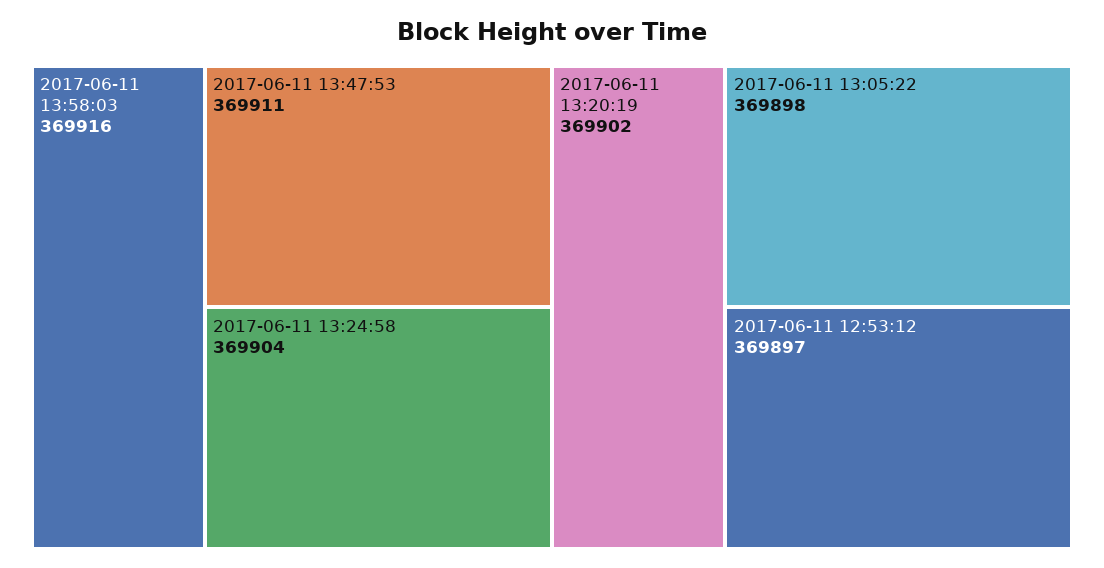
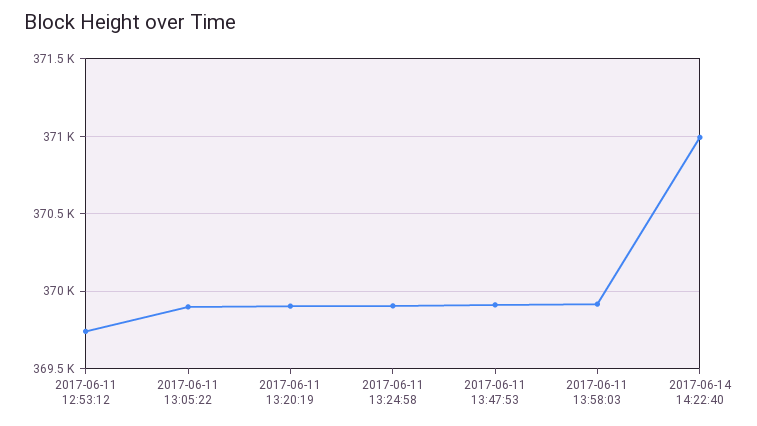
2017-06-11 12:53:12: 369897 -> 369750
2017-06-14 14:22:40: none -> 371000

